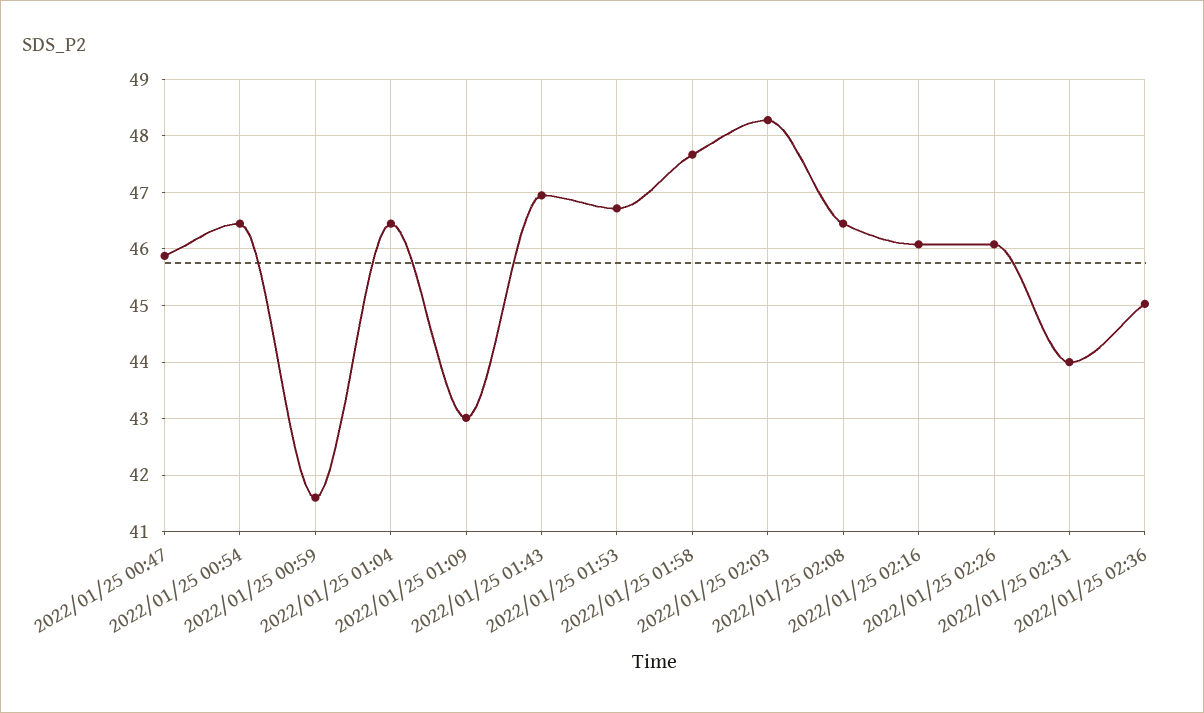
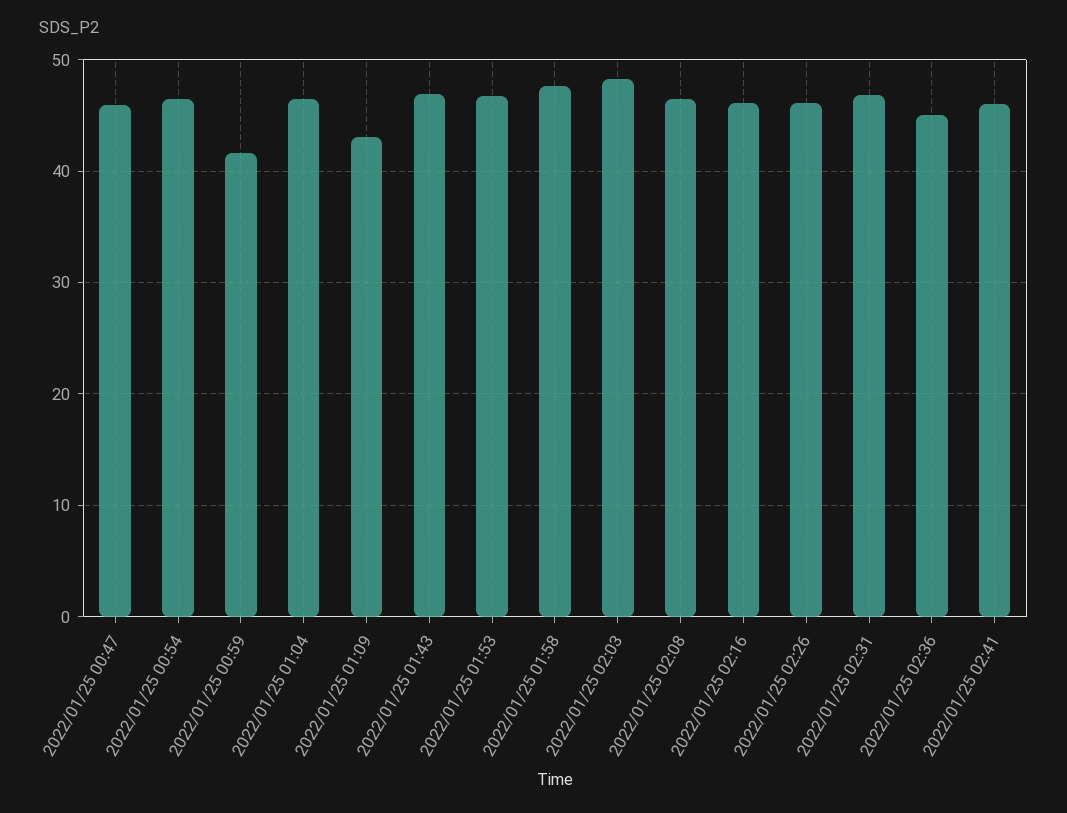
2022/01/25 02:31: 44 -> 47
2022/01/25 02:41: none -> 46

